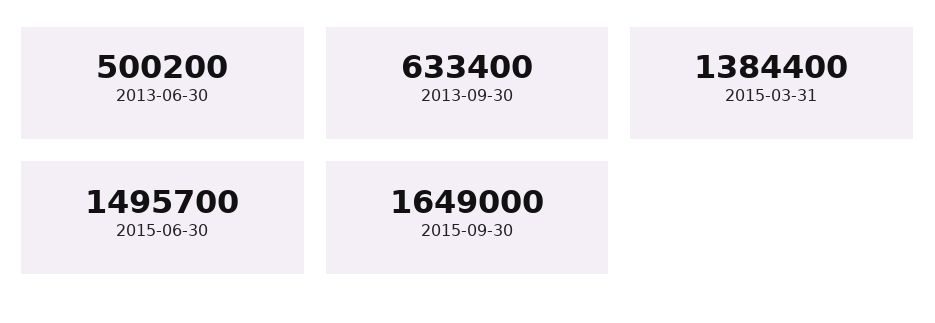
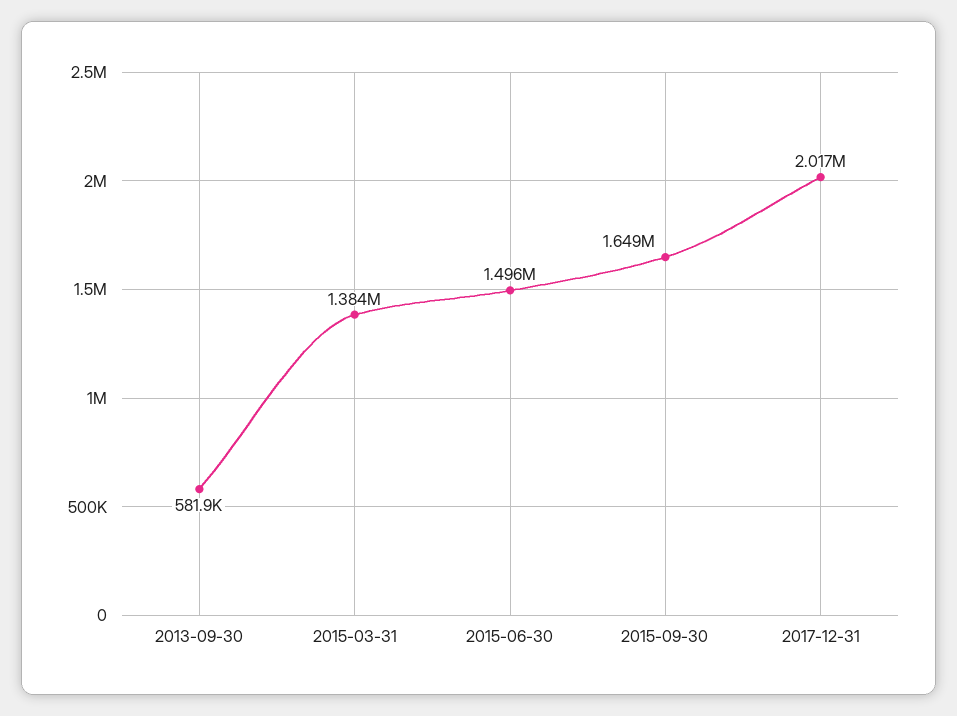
2013-06-30: 500200 -> none
2013-09-30: 633400 -> 581900
2017-12-31: none -> 2017000

